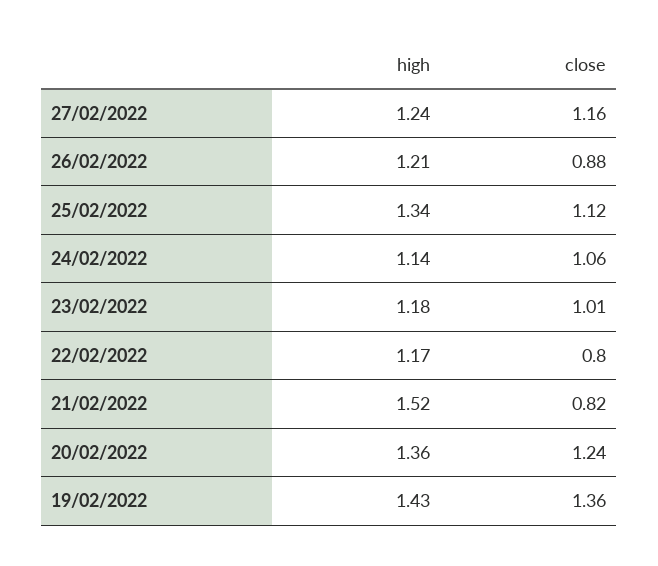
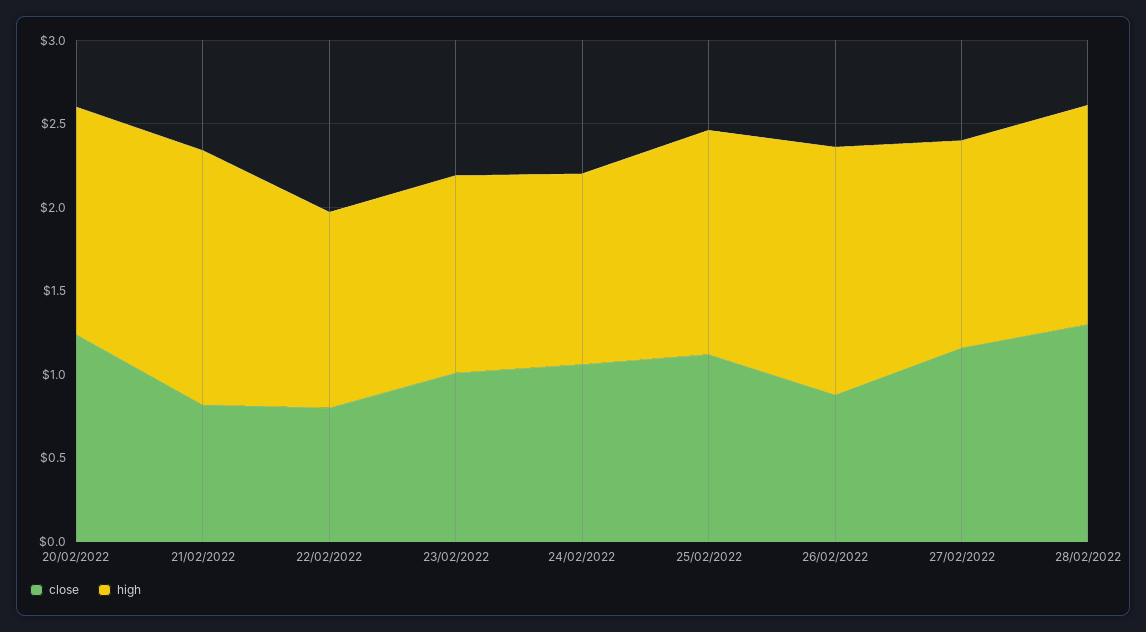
high, 26/02/2022: 1.21 -> 1.5
high, 19/02/2022: 1.43 -> none
close, 19/02/2022: 1.36 -> none
close, 28/02/2022: none -> 1.3
high, 28/02/2022: none -> 1.3

